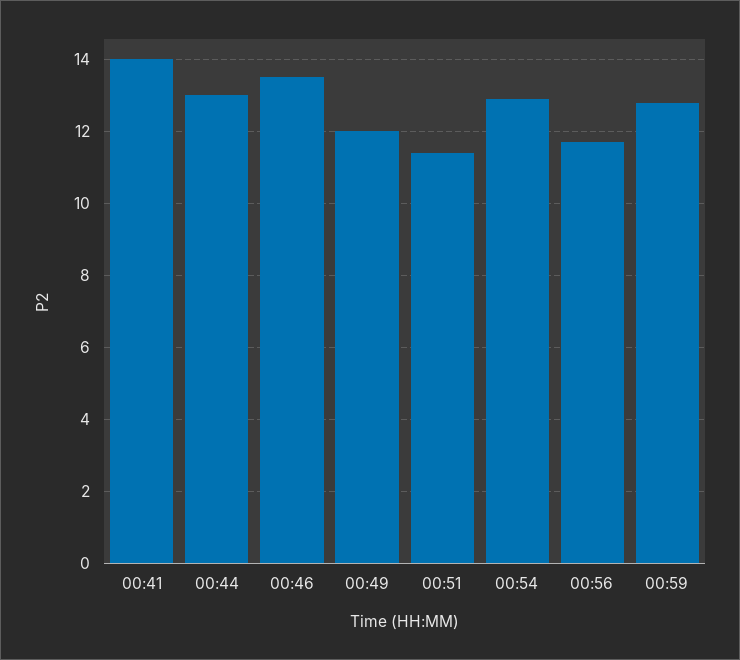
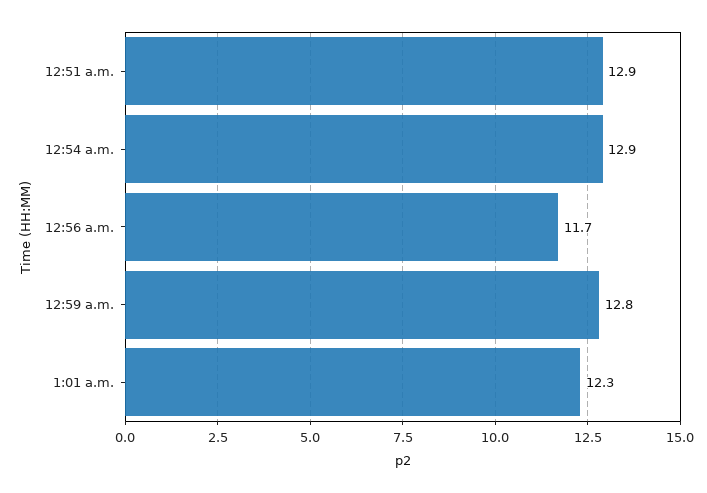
00:41: 14 -> none
00:44: 13 -> none
00:46: 13.5 -> none
00:49: 12 -> none
00:51: 11.5 -> 12.9
1:01 a.m.: none -> 12.3

